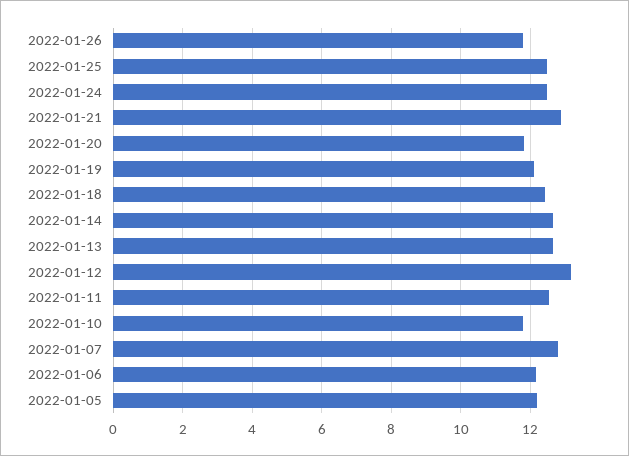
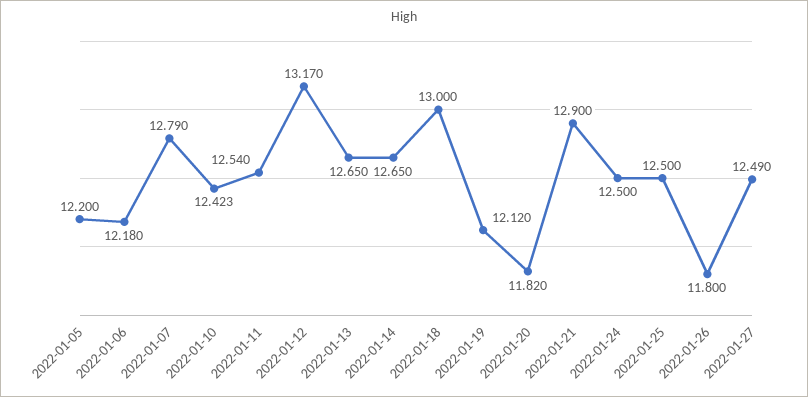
2022-01-18: 12.4 -> 13
2022-01-10: 11.8 -> 12.423
2022-01-27: none -> 12.49

